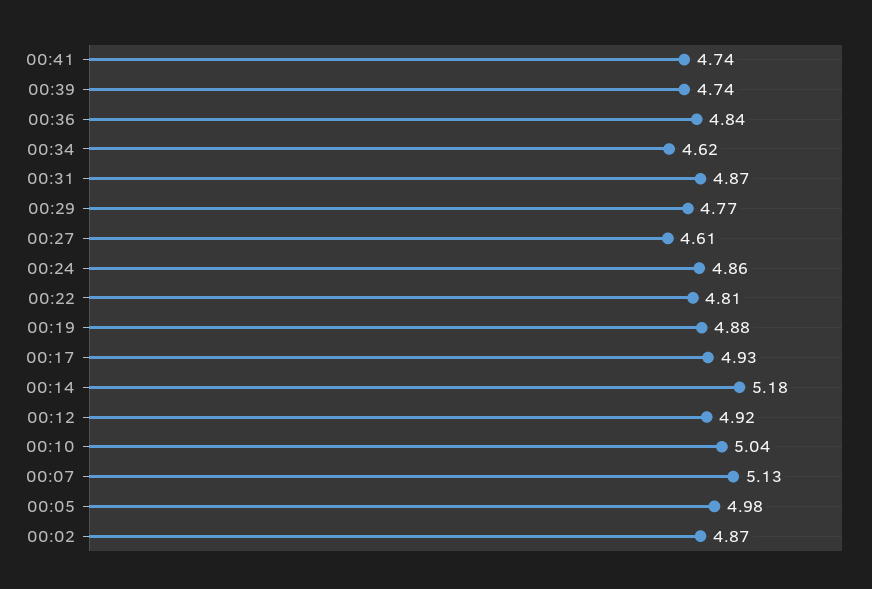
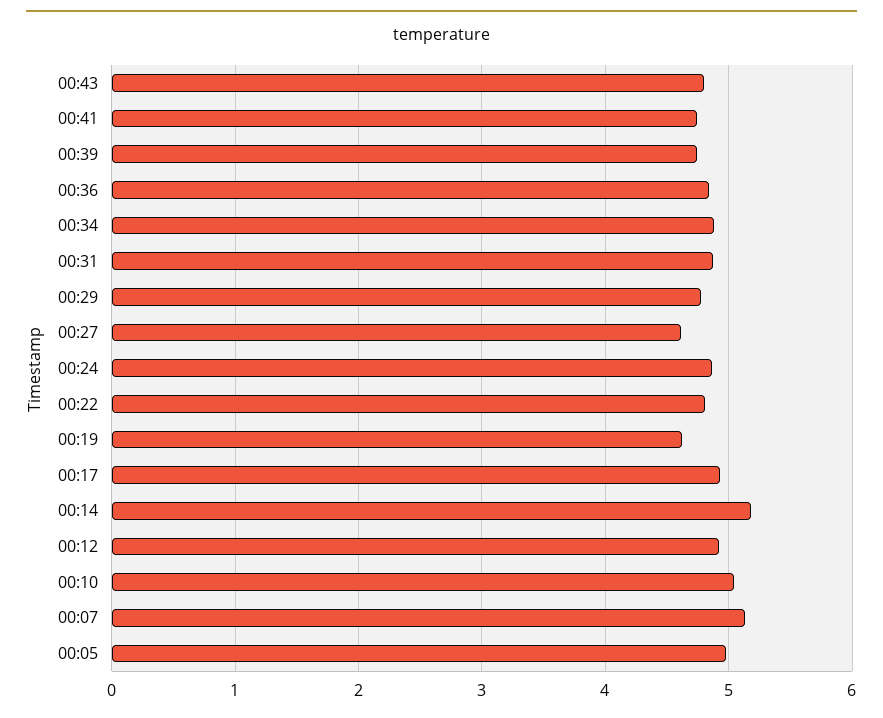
00:34: 4.62 -> 4.9
00:19: 4.88 -> 4.6
00:02: 4.87 -> none
00:43: none -> 4.8

